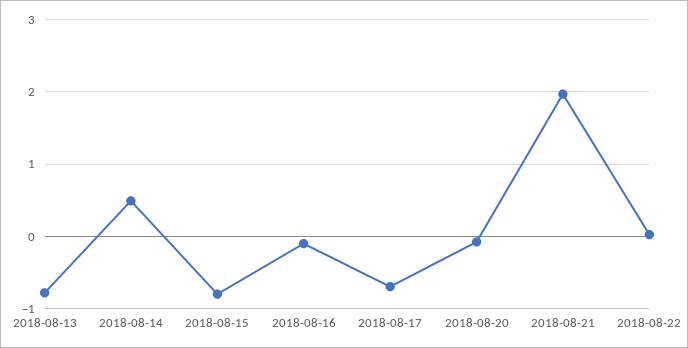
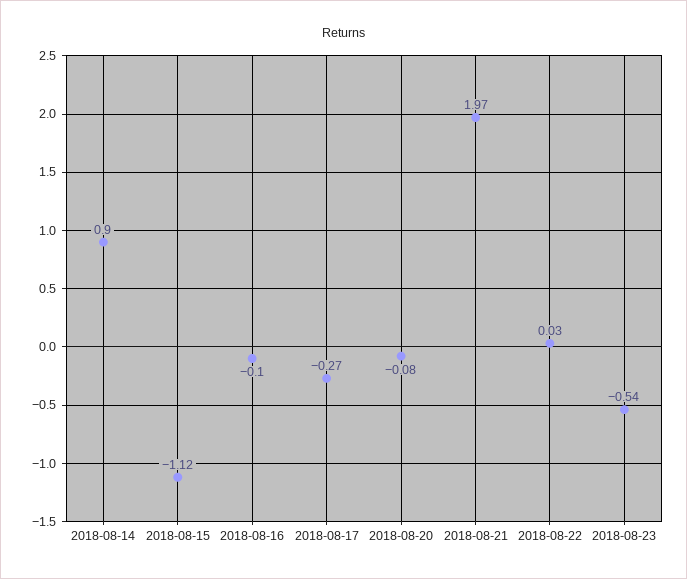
2018-08-13: -0.8 -> none
2018-08-14: 0.5 -> 0.9
2018-08-15: -0.8 -> -1.12
2018-08-17: -0.7 -> -0.27
2018-08-23: none -> -0.54

